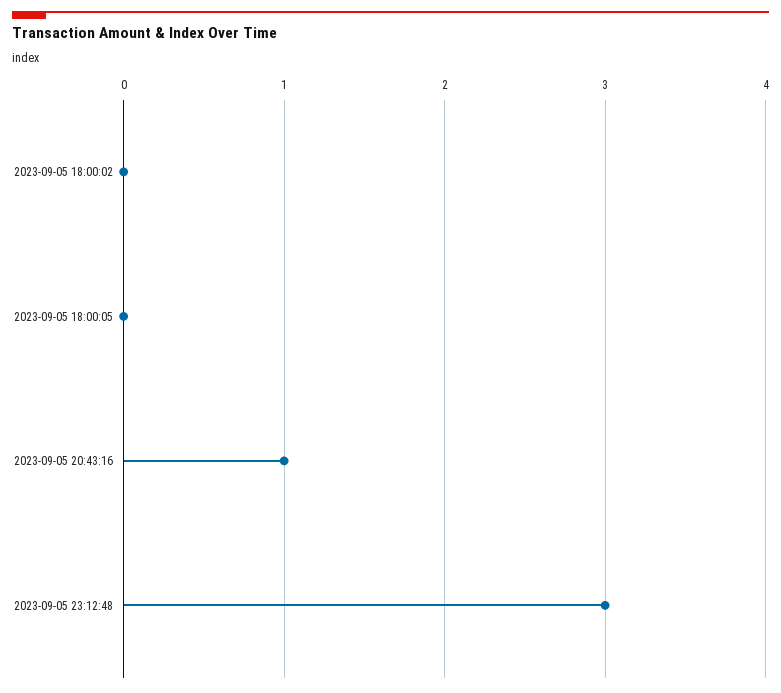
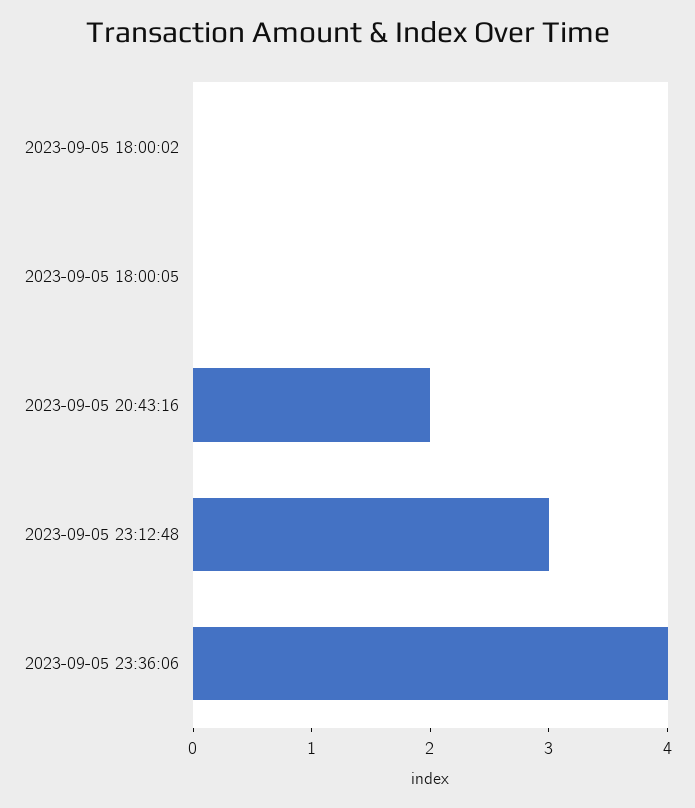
2023-09-05 20:43:16: 1 -> 2
2023-09-05 23:36:06: none -> 4

